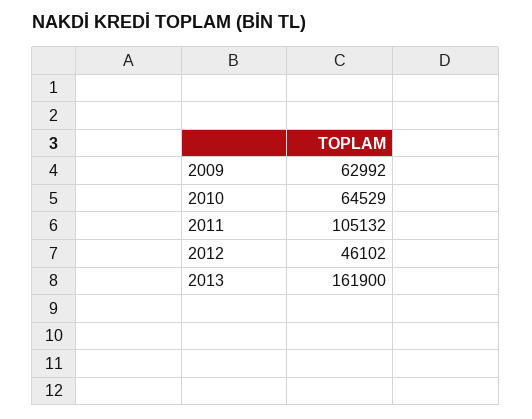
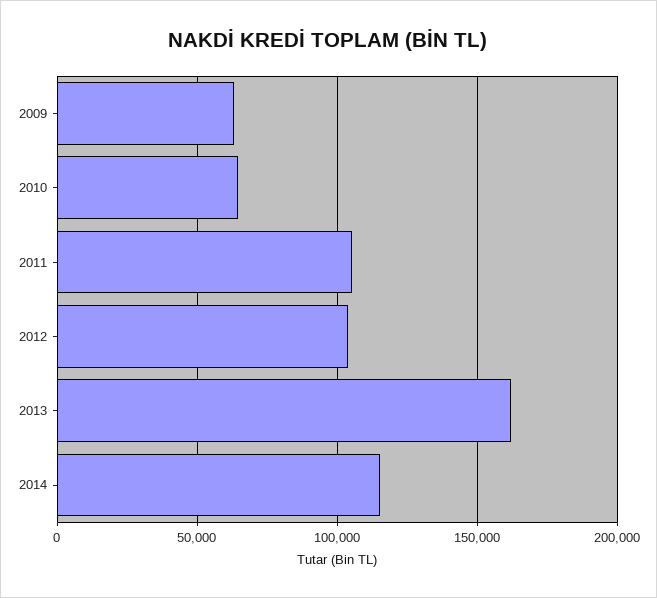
2012: 46102 -> 105000
2014: none -> 115000

